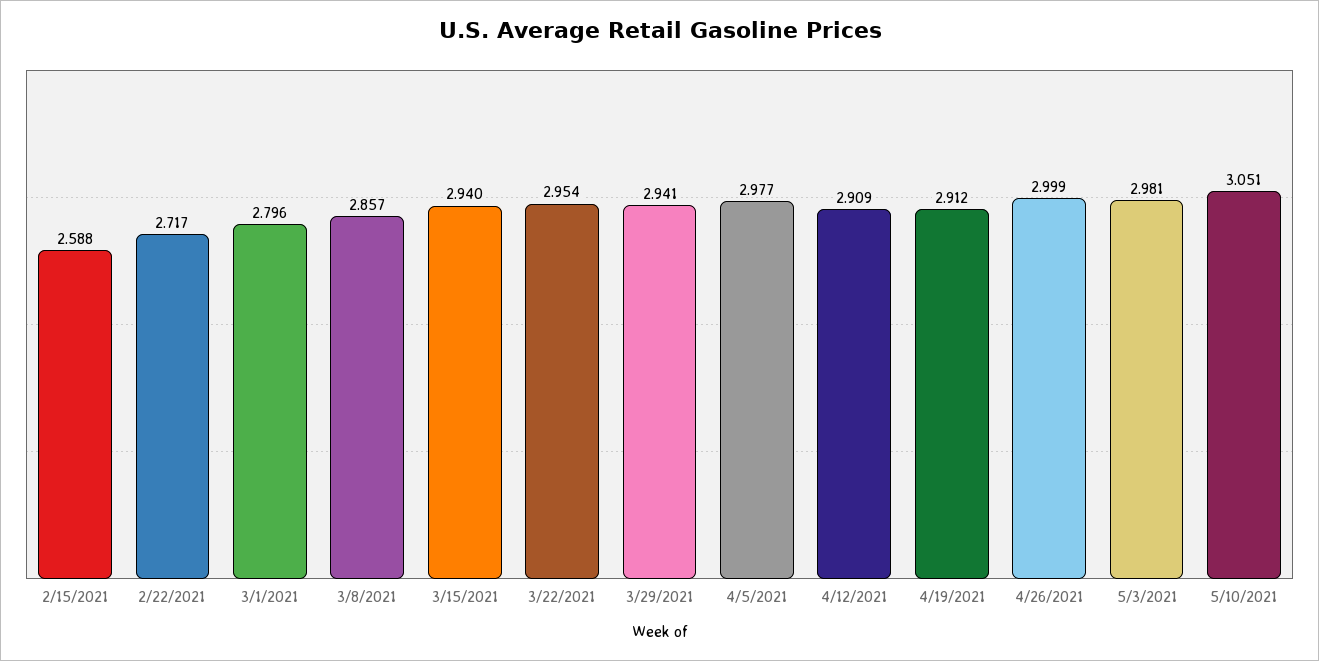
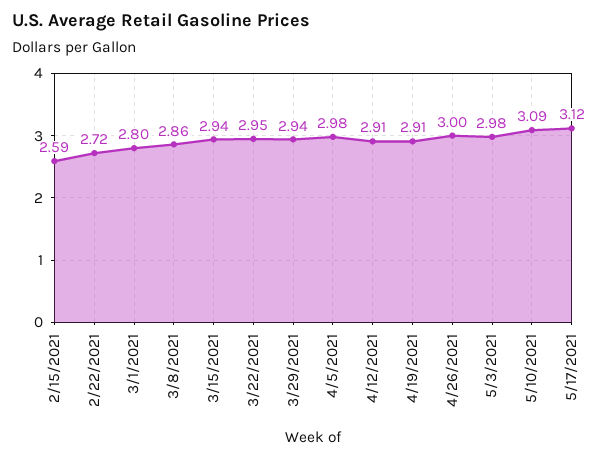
5/10/2021: 3.051 -> 3.09
5/17/2021: none -> 3.12

